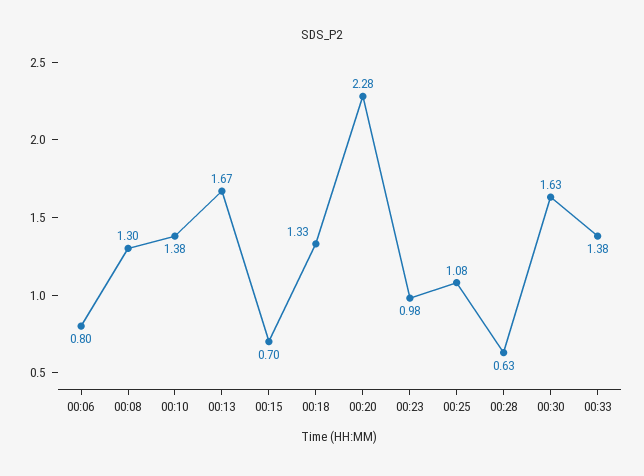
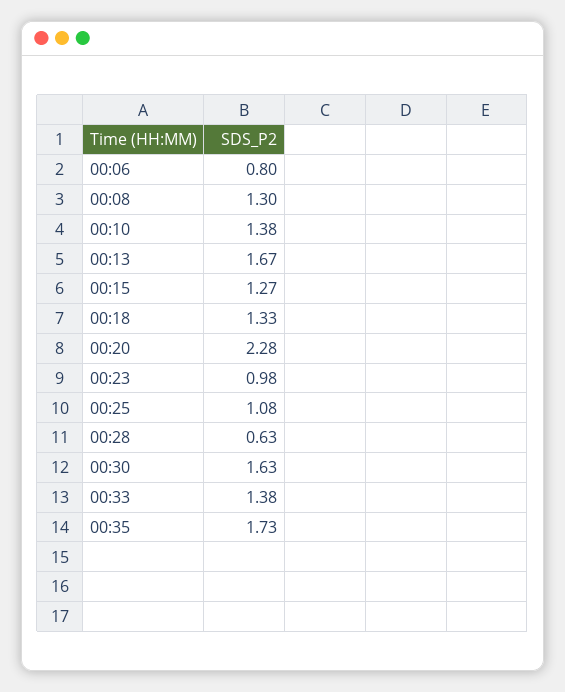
00:15: 0.7 -> 1.27
00:35: none -> 1.73

